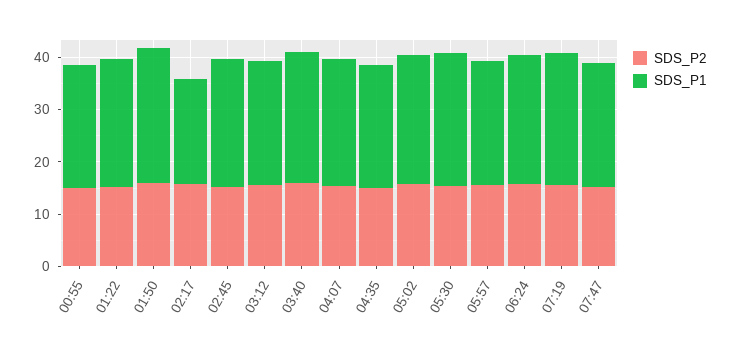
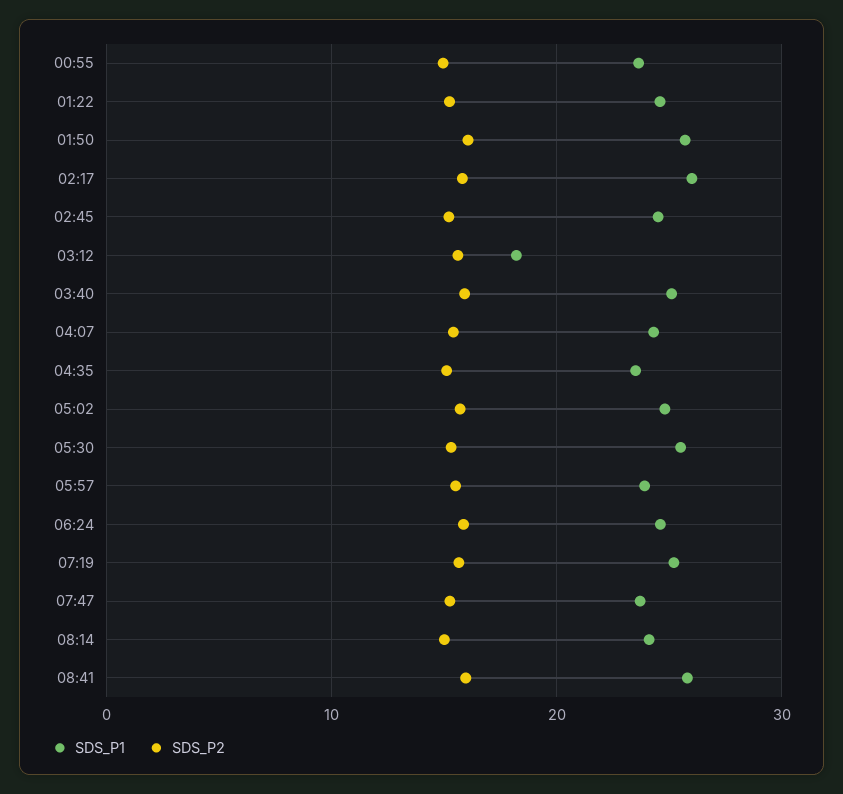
SDS_P1, 02:17: 20 -> 26
SDS_P1, 03:12: 24 -> 18
SDS_P1, 08:14: none -> 24
SDS_P2, 08:14: none -> 15
SDS_P1, 08:41: none -> 26
SDS_P2, 08:41: none -> 16

